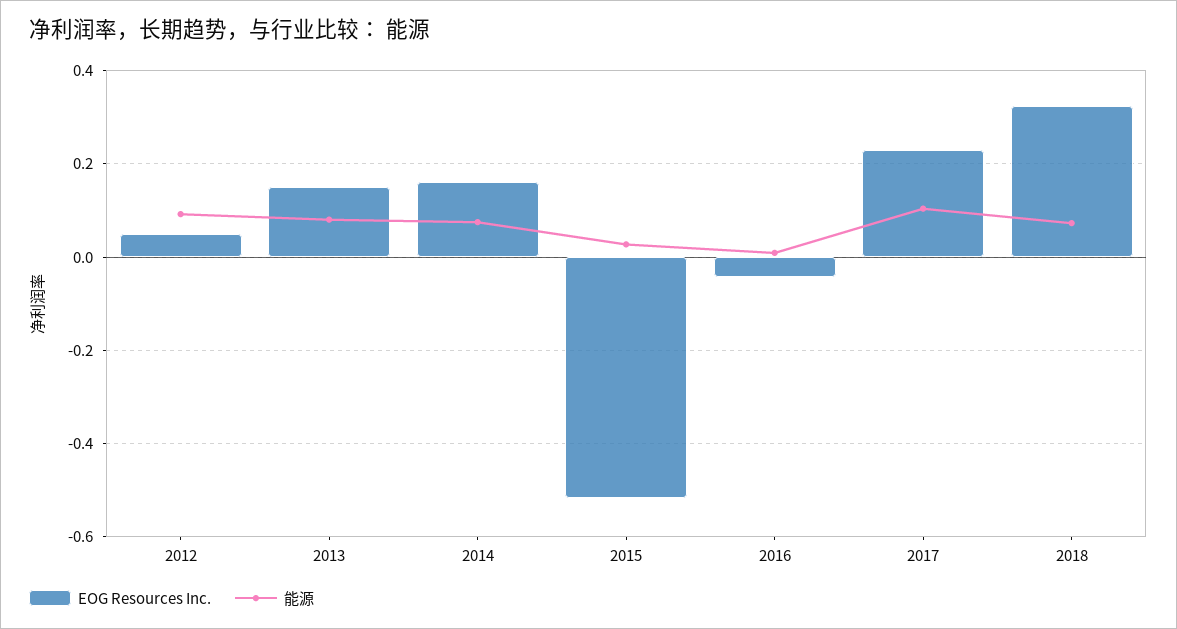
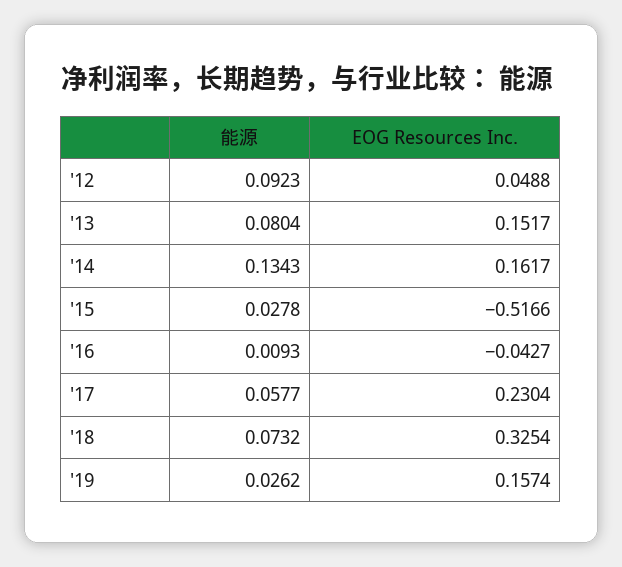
能源, 2014: 0.08 -> 0.1343
能源, 2017: 0.1 -> 0.0577
能源, '19: none -> 0.0262
EOG Resources Inc., '19: none -> 0.1574

